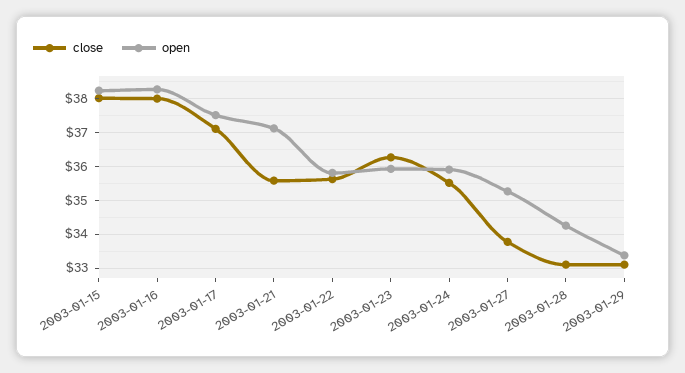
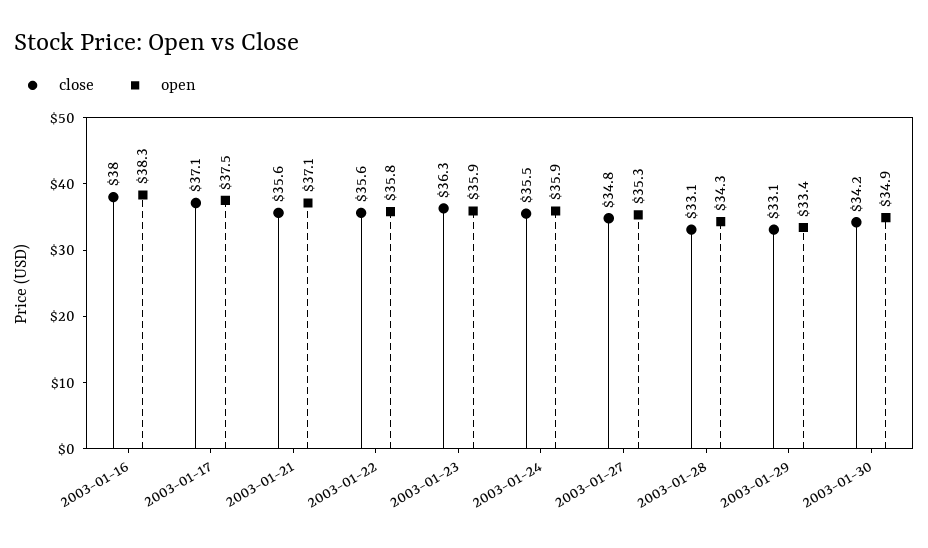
close, 2003-01-15: 38 -> none
open, 2003-01-15: 38.2 -> none
close, 2003-01-27: 33.8 -> 34.8
close, 2003-01-30: none -> 34.2
open, 2003-01-30: none -> 34.9

